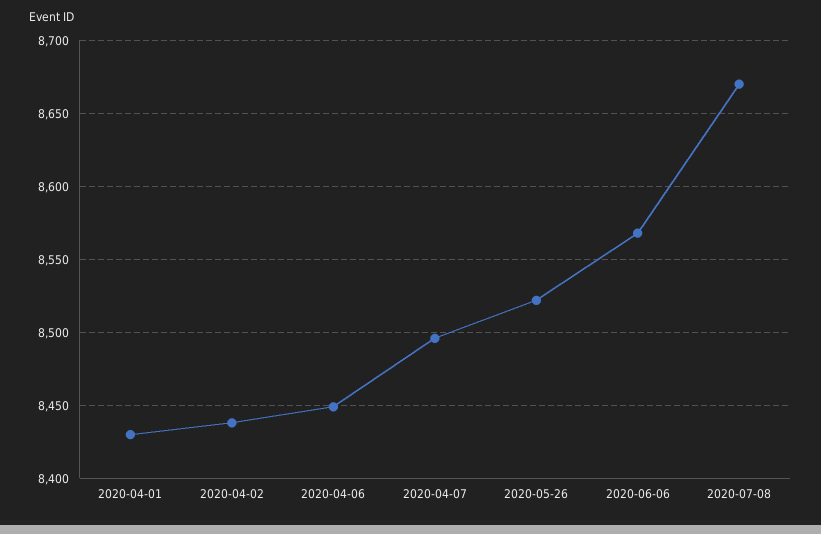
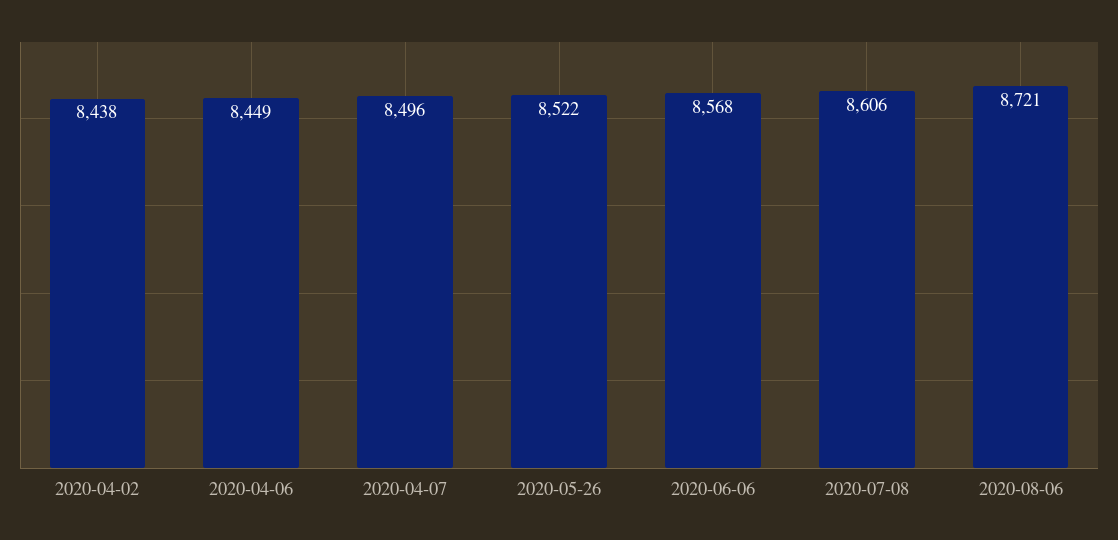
2020-04-01: 8430 -> none
2020-07-08: 8670 -> 8606
2020-08-06: none -> 8721

